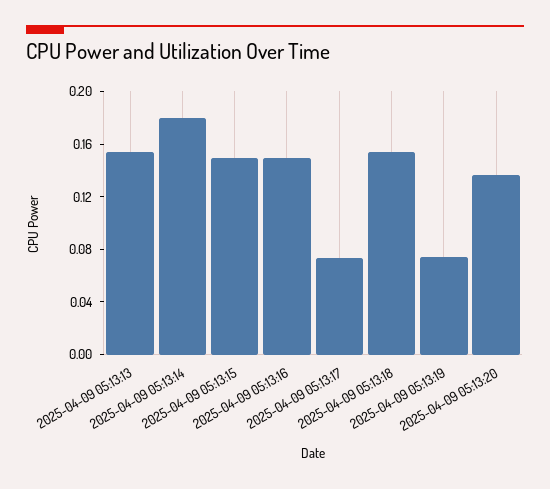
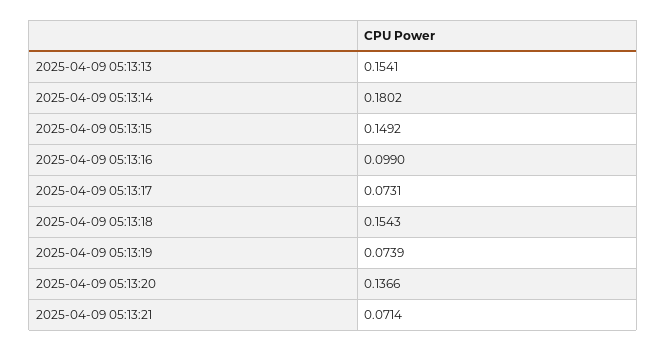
2025-04-09 05:13:16: 0.15 -> 0.099
2025-04-09 05:13:21: none -> 0.0714

